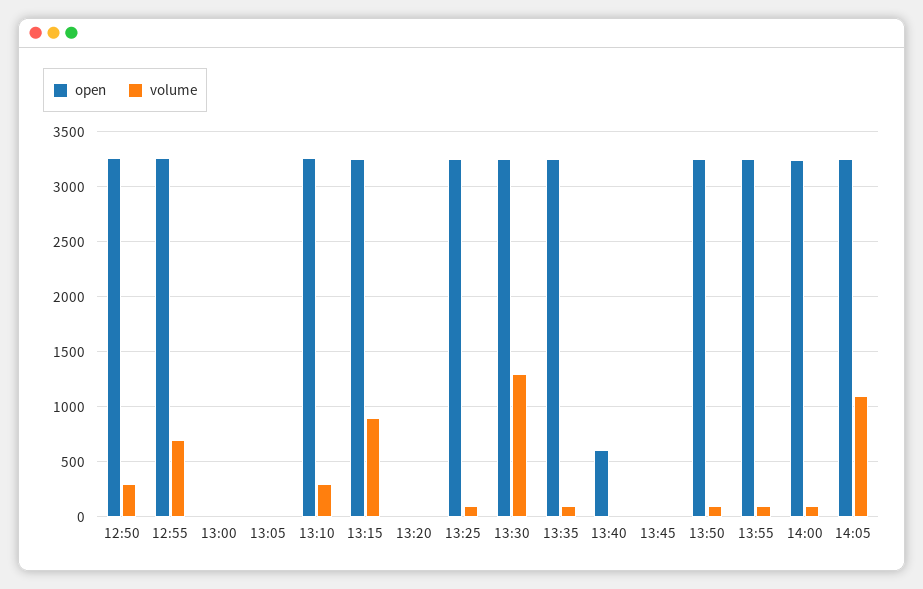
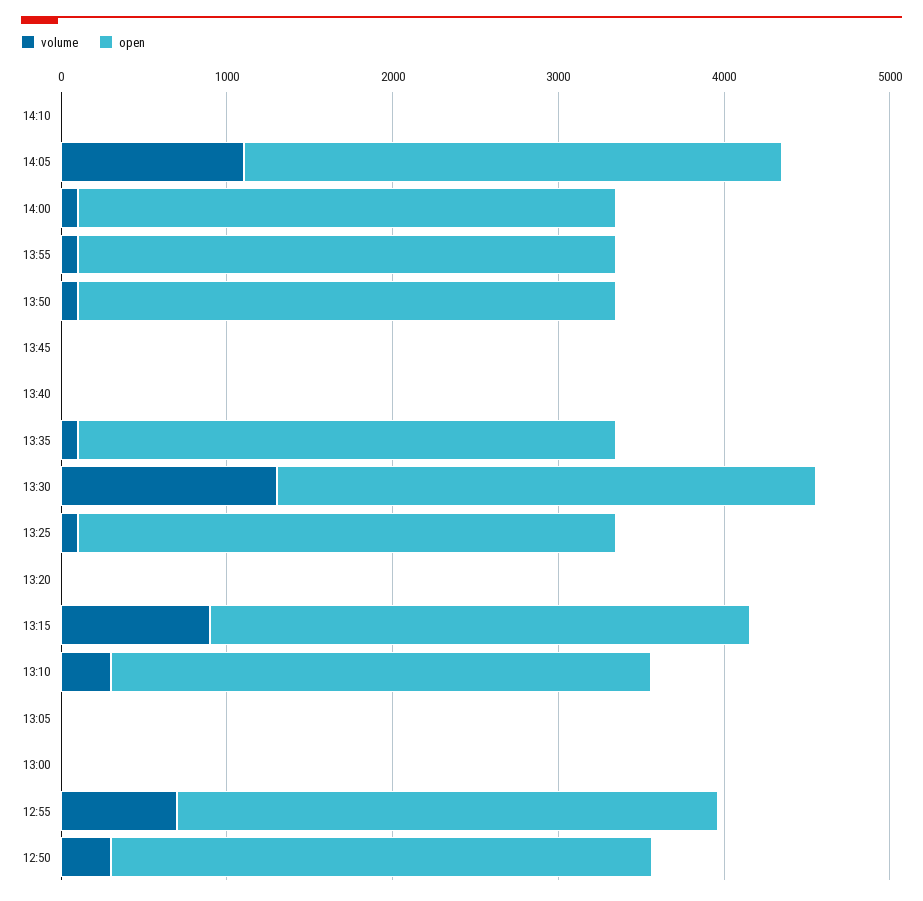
open, 13:40: 600 -> 0
volume, 14:10: none -> 0
open, 14:10: none -> 0

